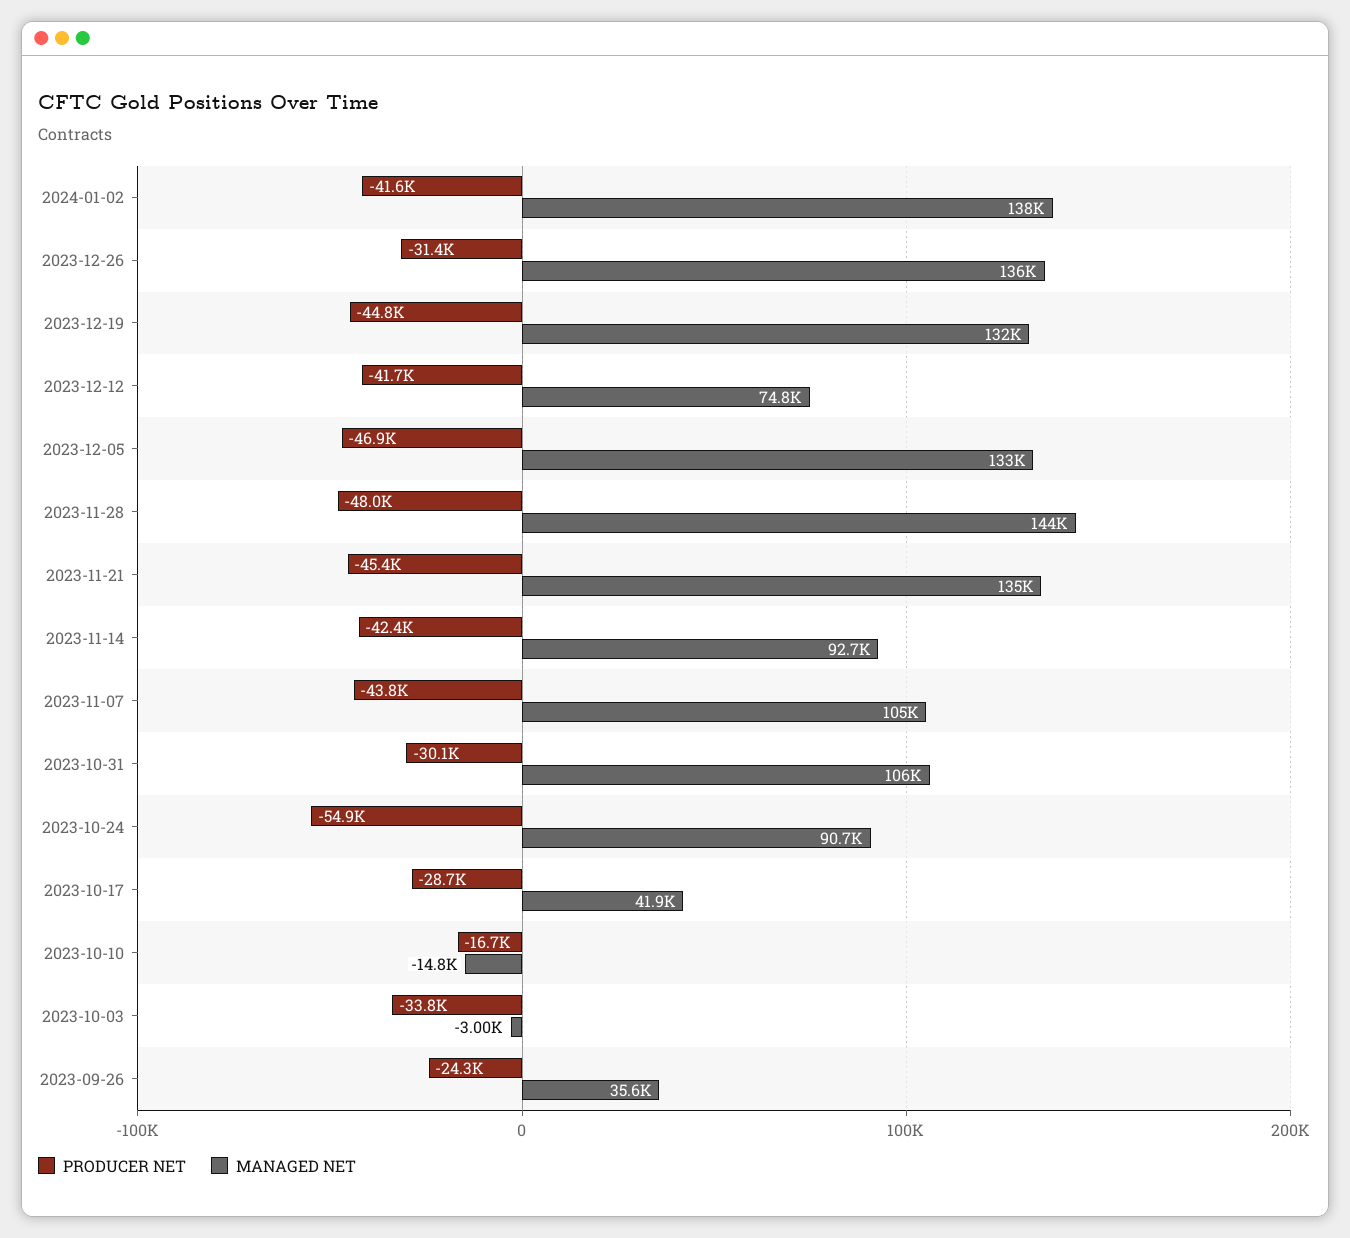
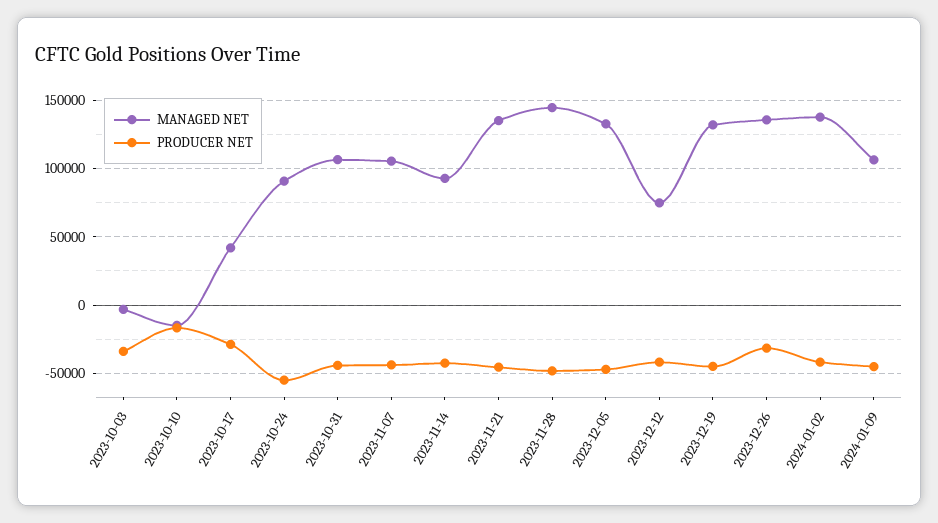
PRODUCER NET, 2023-10-31: -30100 -> -45000
PRODUCER NET, 2023-09-26: -24300 -> none
MANAGED NET, 2023-09-26: 35600 -> none
MANAGED NET, 2024-01-09: none -> 105000
PRODUCER NET, 2024-01-09: none -> -45000

